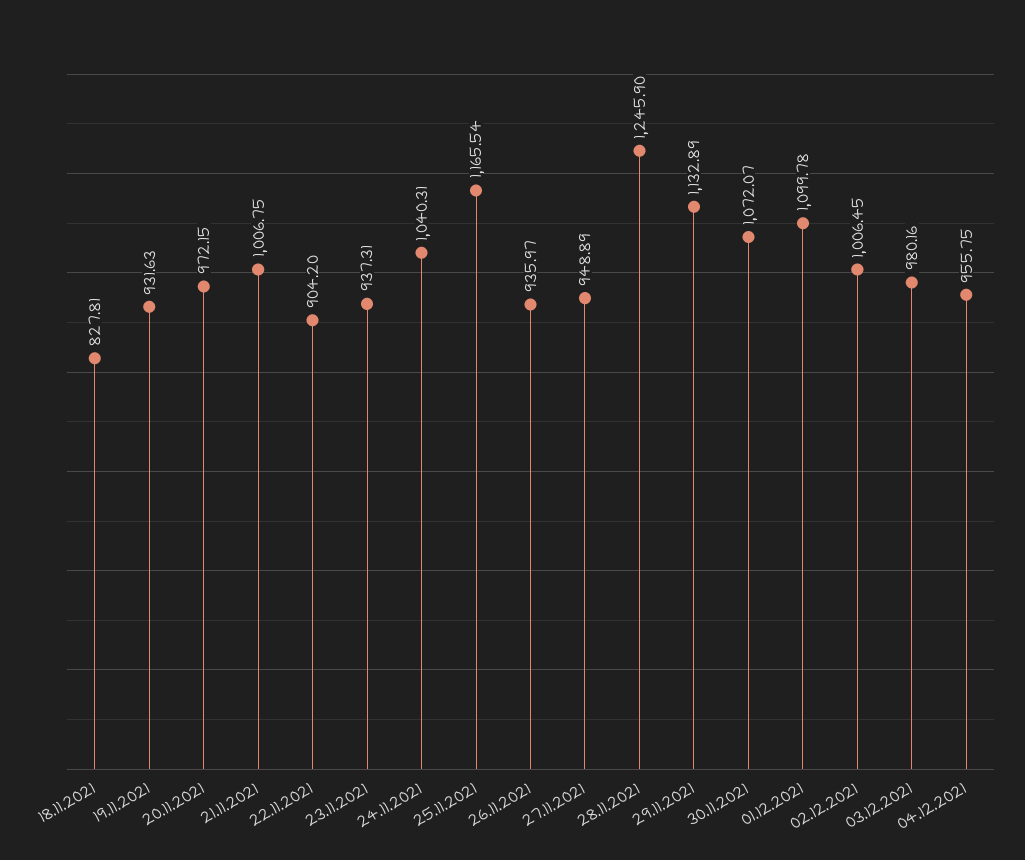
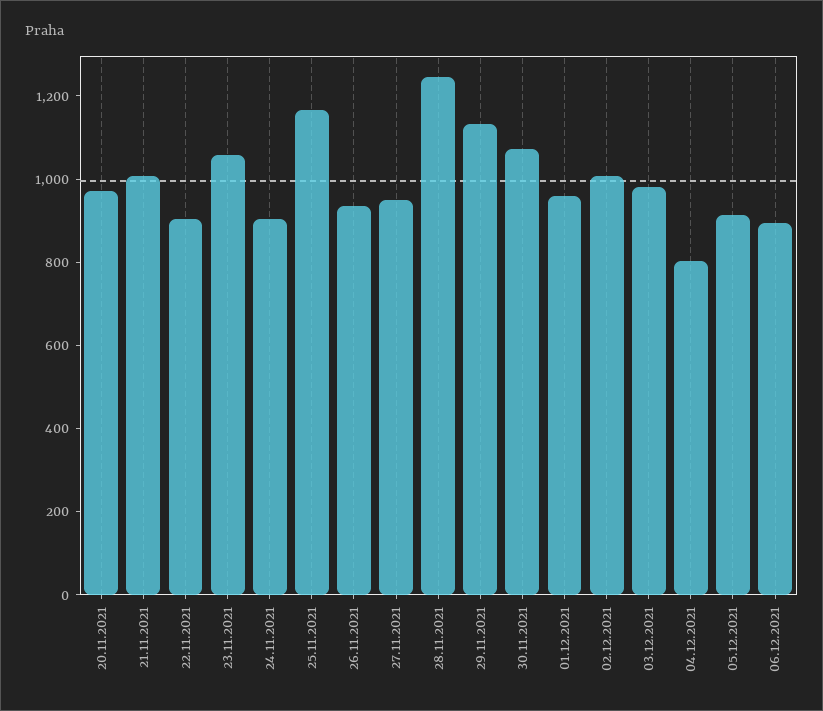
18.11.2021: 827.81 -> none
19.11.2021: 931.63 -> none
23.11.2021: 937.31 -> 1050
24.11.2021: 1040.31 -> 900
01.12.2021: 1099.78 -> 950
04.12.2021: 955.75 -> 800
05.12.2021: none -> 900
06.12.2021: none -> 900

